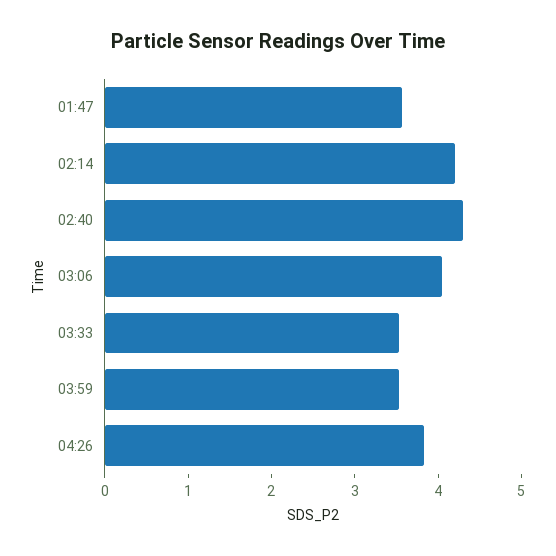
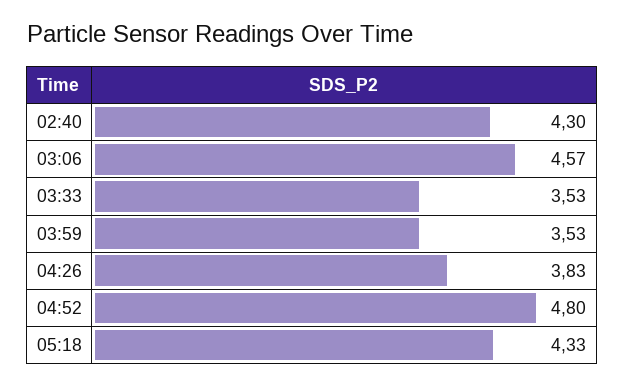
01:47: 3.6 -> none
02:14: 4.2 -> none
03:06: 4 -> 4.57
04:52: none -> 4.8
05:18: none -> 4.33

